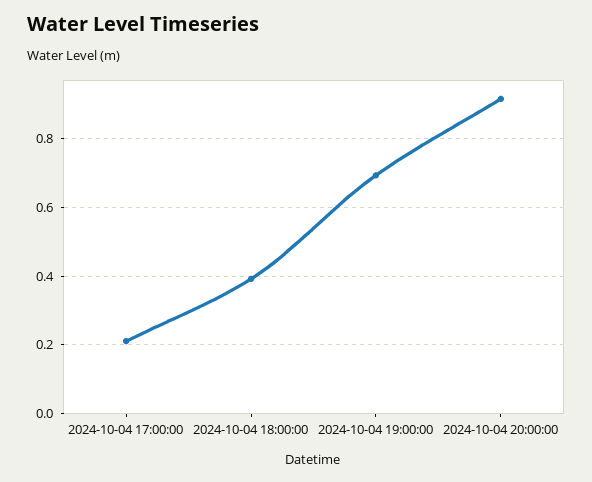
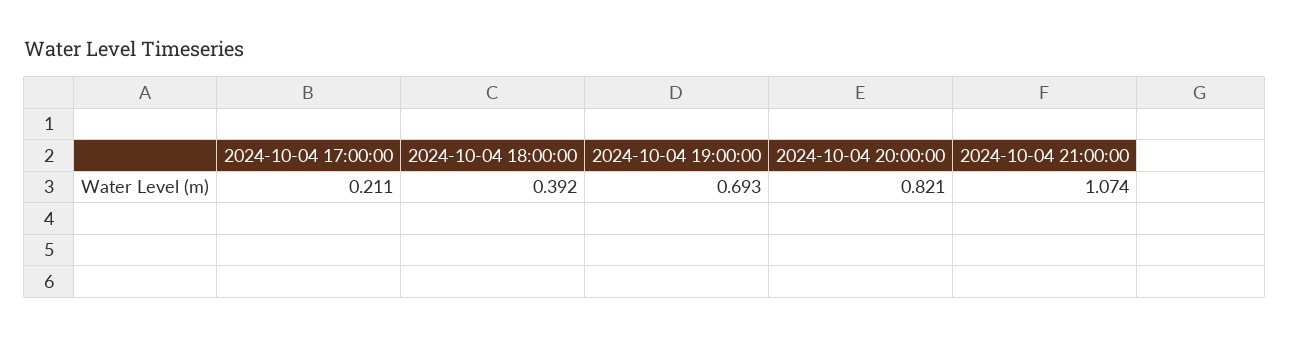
2024-10-04 20:00:00: 0.92 -> 0.821
2024-10-04 21:00:00: none -> 1.074

